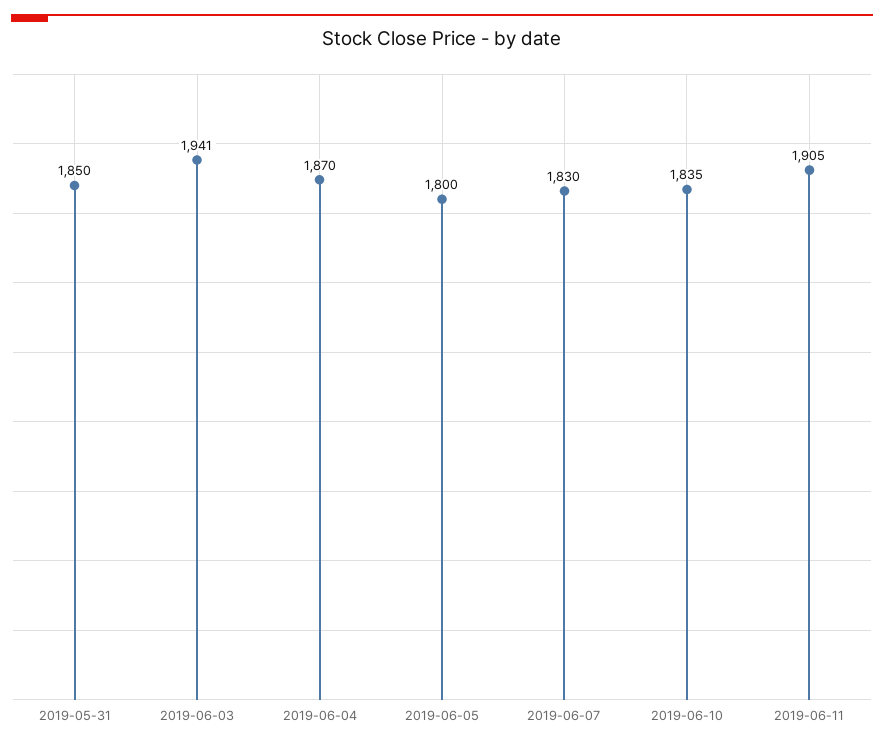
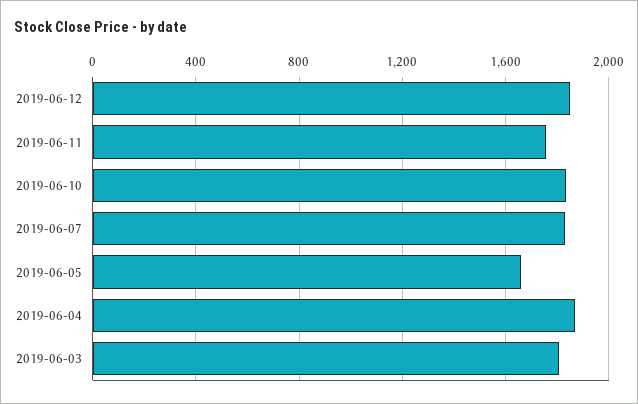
2019-05-31: 1850 -> none
2019-06-03: 1941 -> 1800
2019-06-05: 1800 -> 1650
2019-06-11: 1905 -> 1750
2019-06-12: none -> 1850

